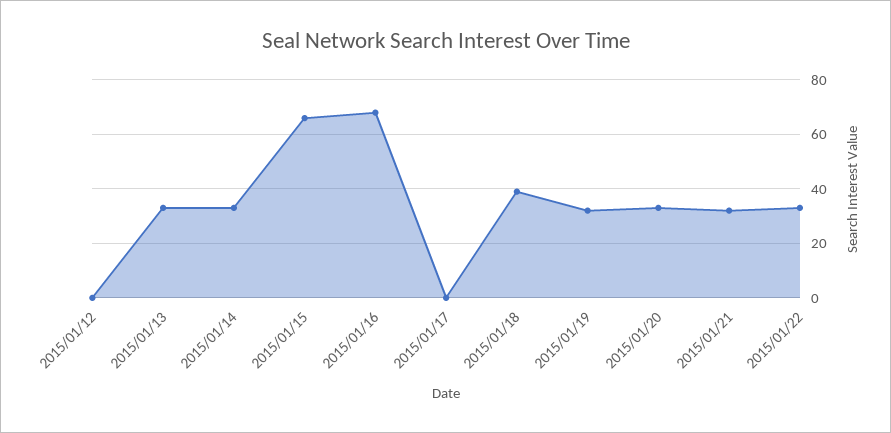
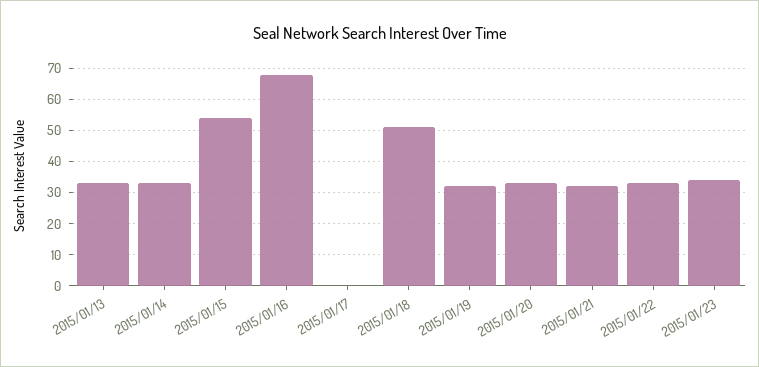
2015/01/12: 0 -> none
2015/01/15: 65 -> 55
2015/01/18: 40 -> 50
2015/01/23: none -> 35

